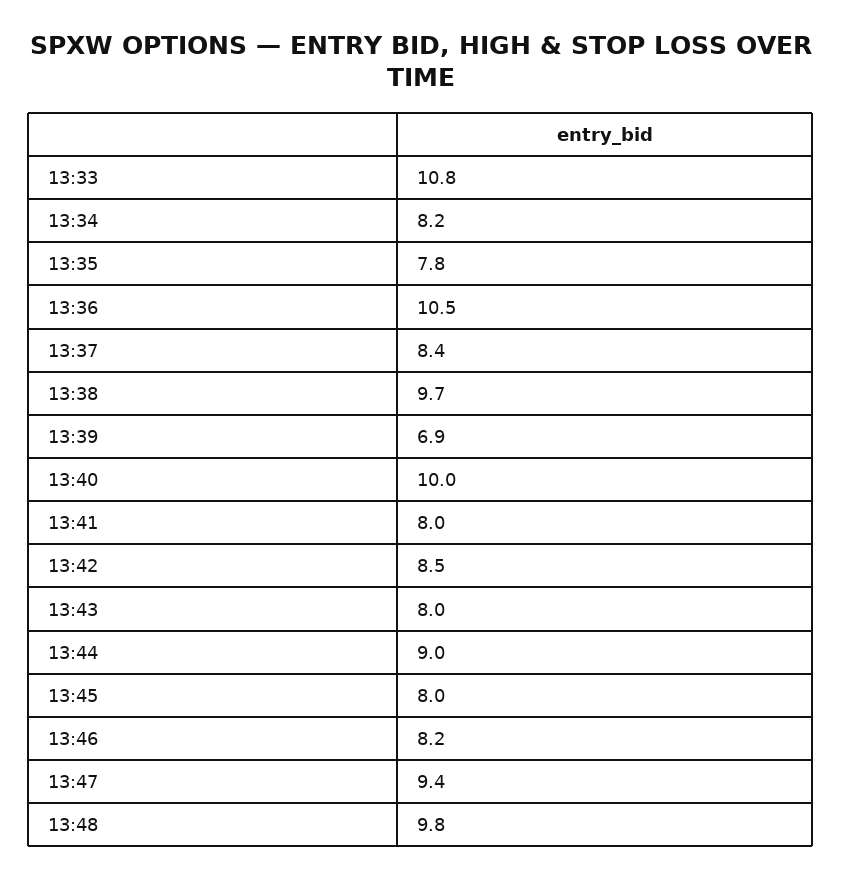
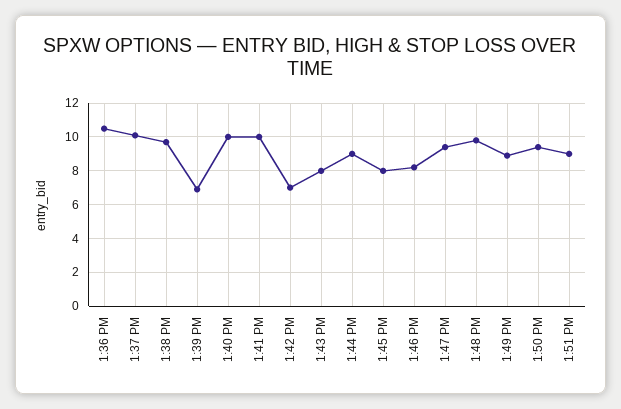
13:33: 10.8 -> none
13:34: 8.2 -> none
13:35: 7.8 -> none
13:37: 8.4 -> 10
13:41: 8 -> 10
13:42: 8.5 -> 7
1:49 PM: none -> 9
1:50 PM: none -> 9.5
1:51 PM: none -> 9

